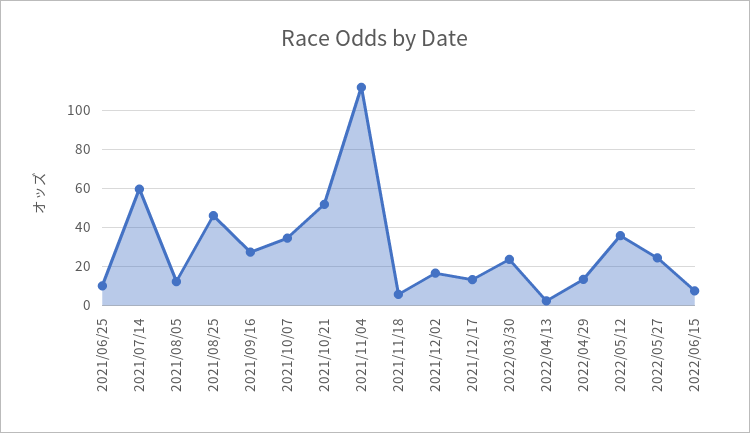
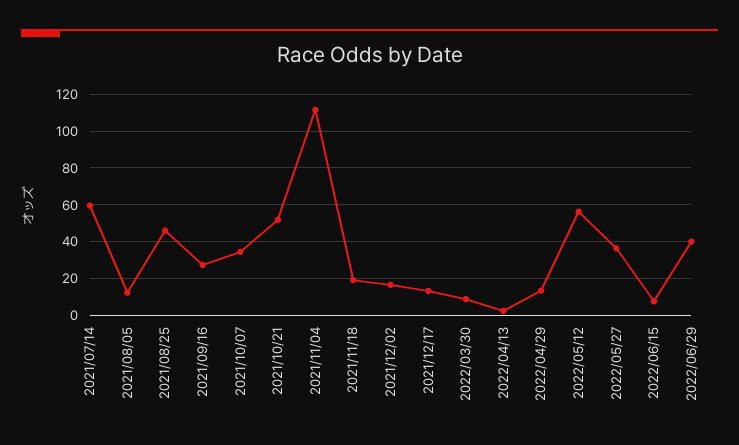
2021/06/25: 10 -> none
2021/11/18: 5 -> 20
2022/03/30: 25 -> 10
2022/05/12: 35 -> 55
2022/05/27: 25 -> 35
2022/06/29: none -> 40

